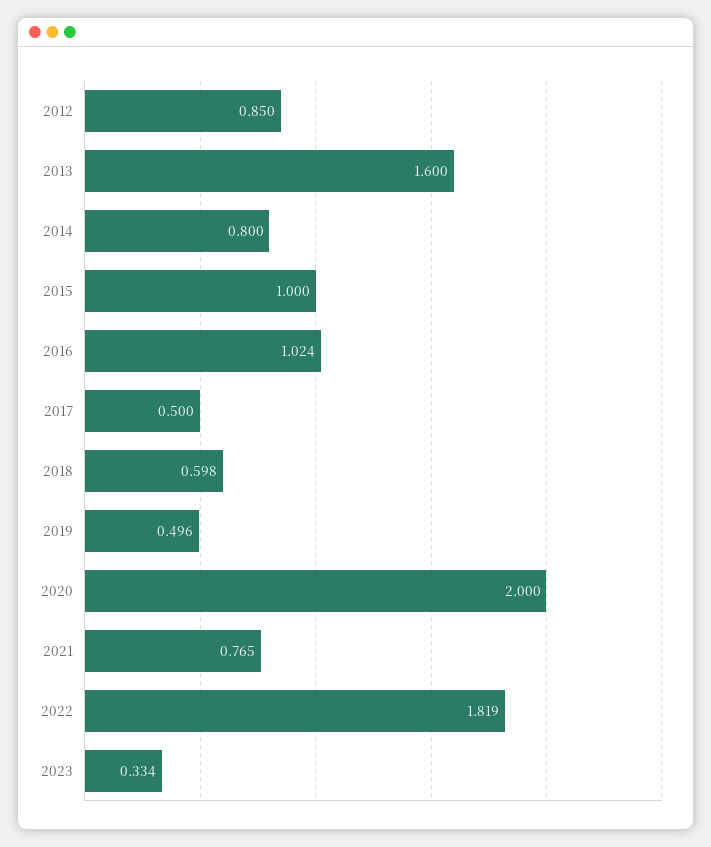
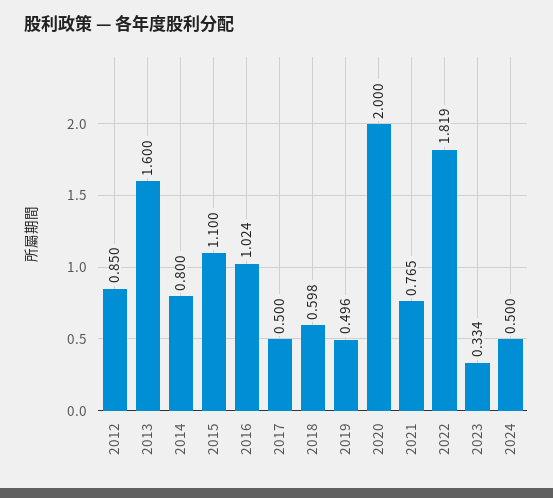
2015: 1 -> 1.1
2024: none -> 0.5

